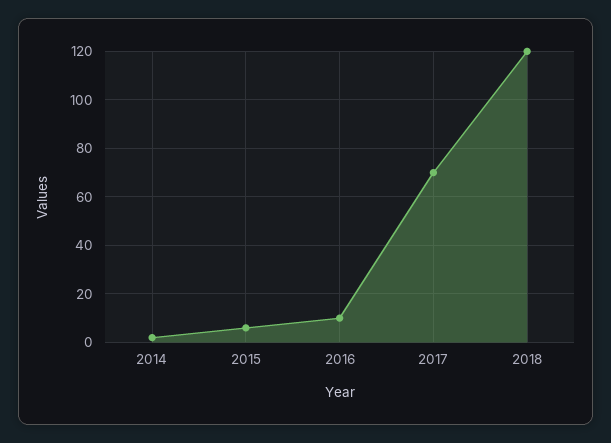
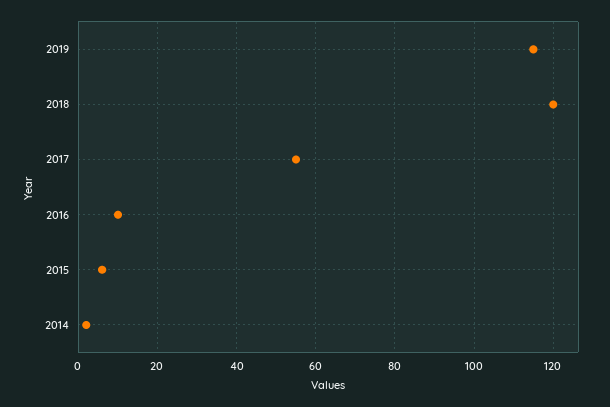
2017: 70 -> 55
2019: none -> 115

